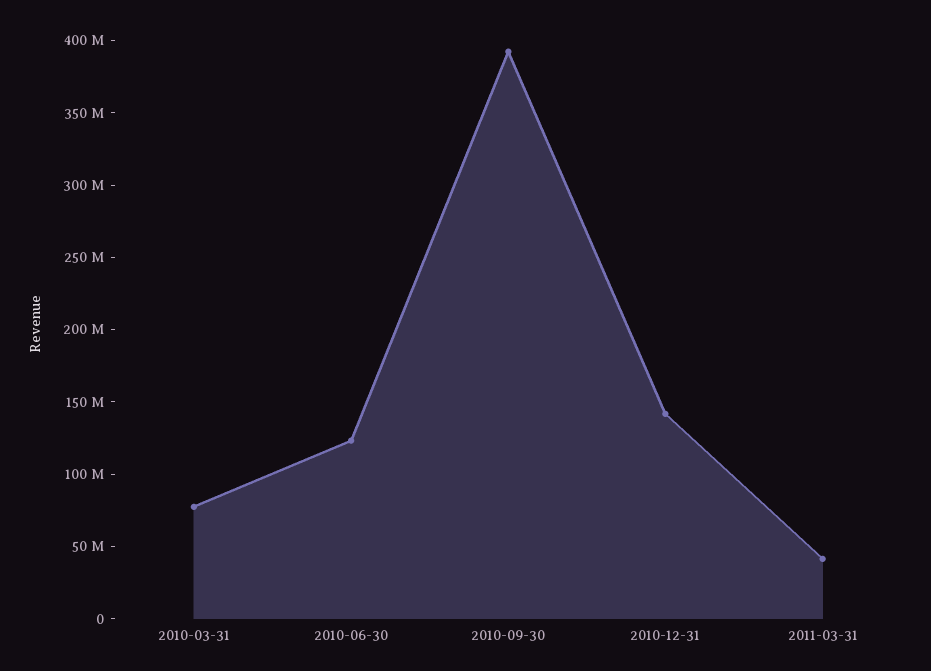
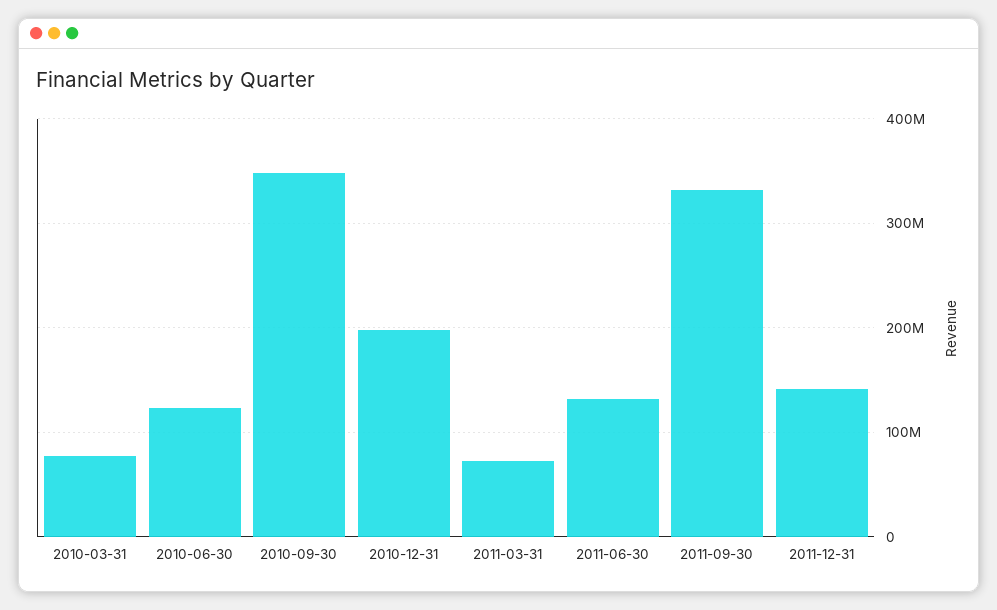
2010-09-30: 390000000 -> 350000000
2010-12-31: 140000000 -> 200000000
2011-03-31: 40000000 -> 70000000
2011-06-30: none -> 130000000
2011-09-30: none -> 330000000
2011-12-31: none -> 140000000

